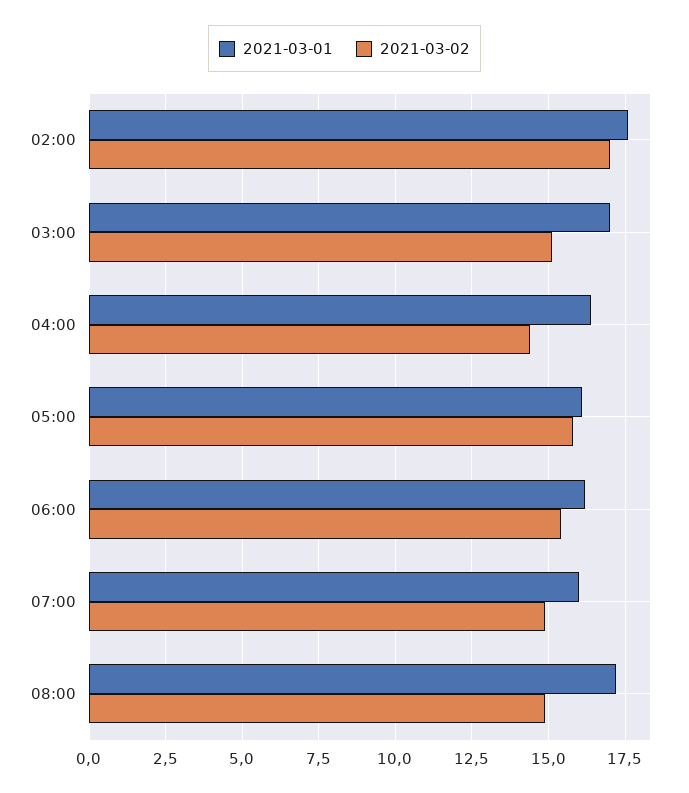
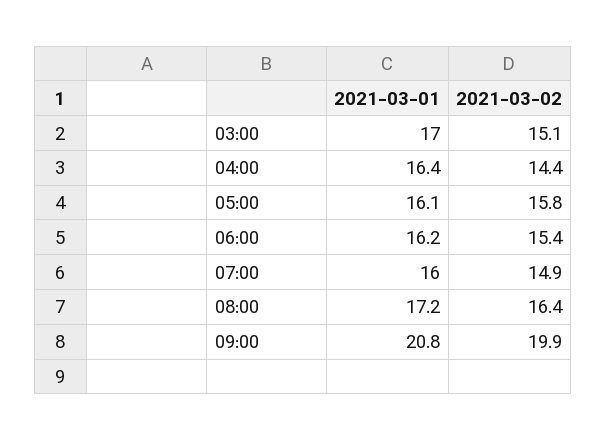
2021-03-01, 02:00: 17.5 -> none
2021-03-02, 02:00: 17 -> none
2021-03-02, 08:00: 15 -> 16.4
2021-03-01, 09:00: none -> 20.8
2021-03-02, 09:00: none -> 19.9

